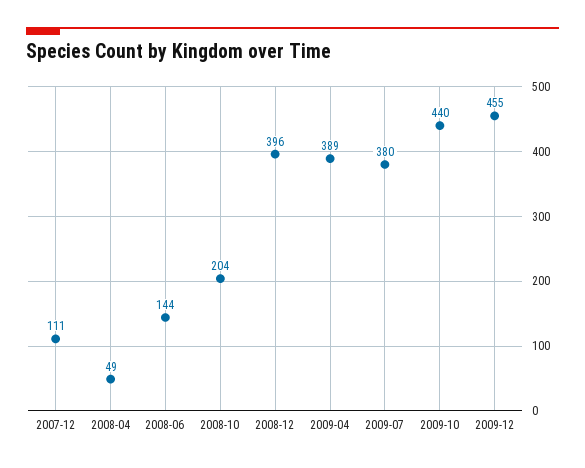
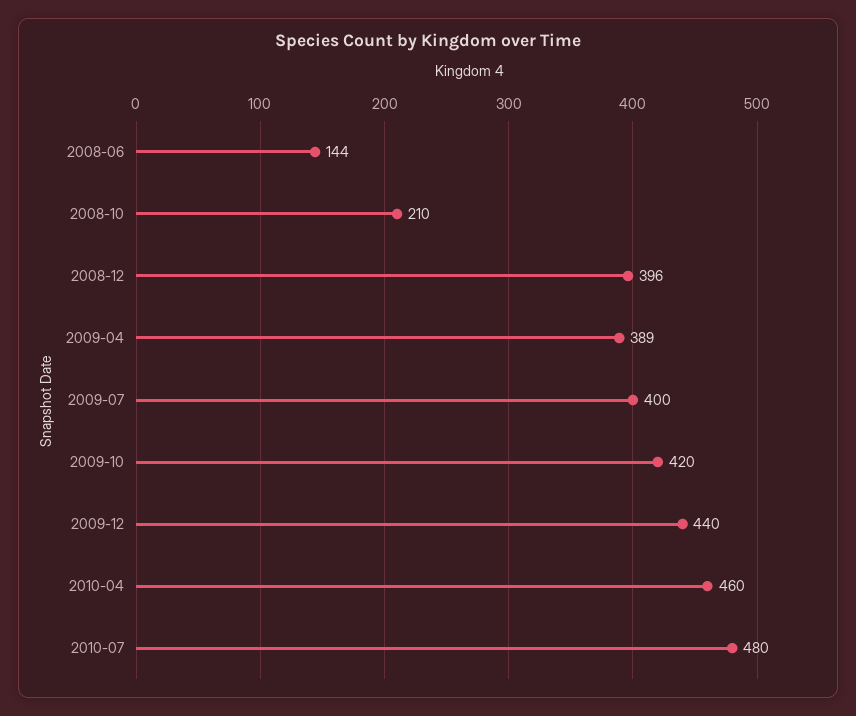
2007-12: 111 -> none
2008-04: 49 -> none
2008-10: 204 -> 210
2009-07: 380 -> 400
2009-10: 440 -> 420
2009-12: 455 -> 440
2010-04: none -> 460
2010-07: none -> 480

